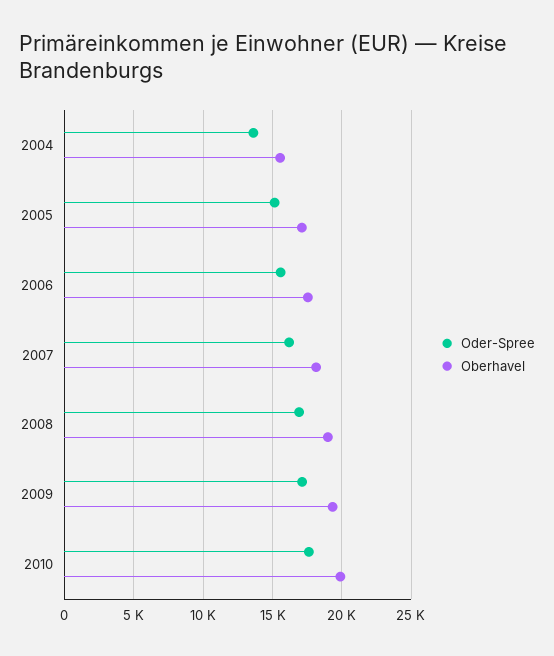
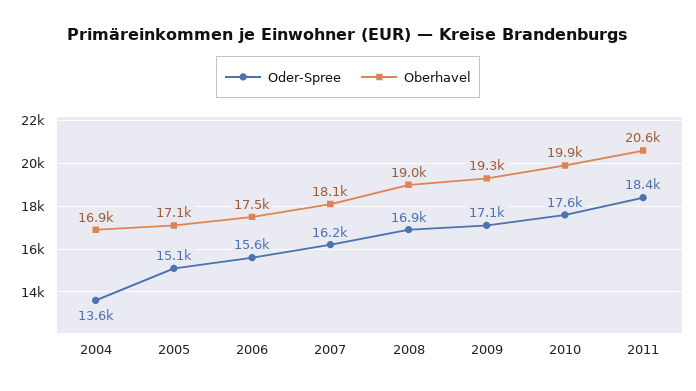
Oberhavel, 2004: 15500 -> 16900
Oder-Spree, 2011: none -> 18400
Oberhavel, 2011: none -> 20600

